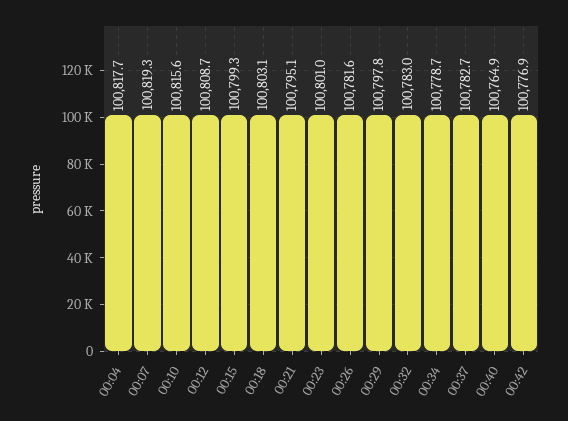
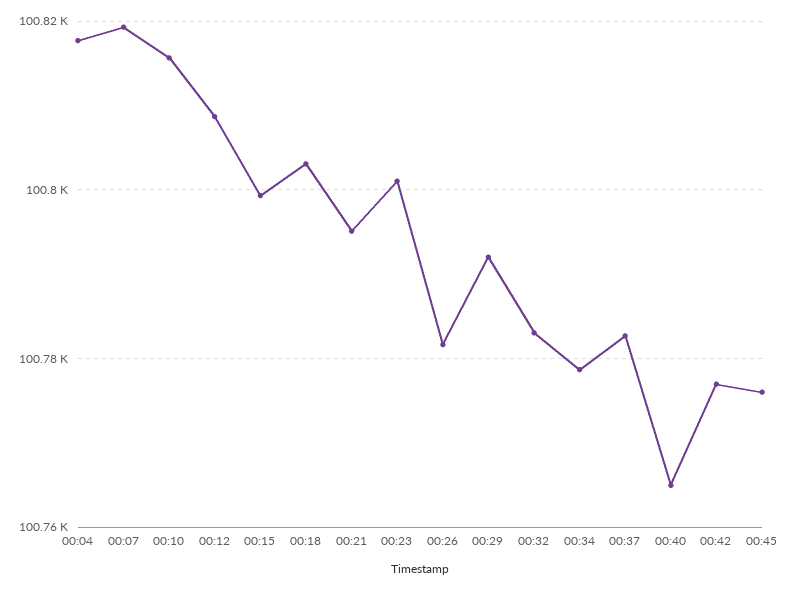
00:29: 100797.8 -> 100792
00:45: none -> 100776

